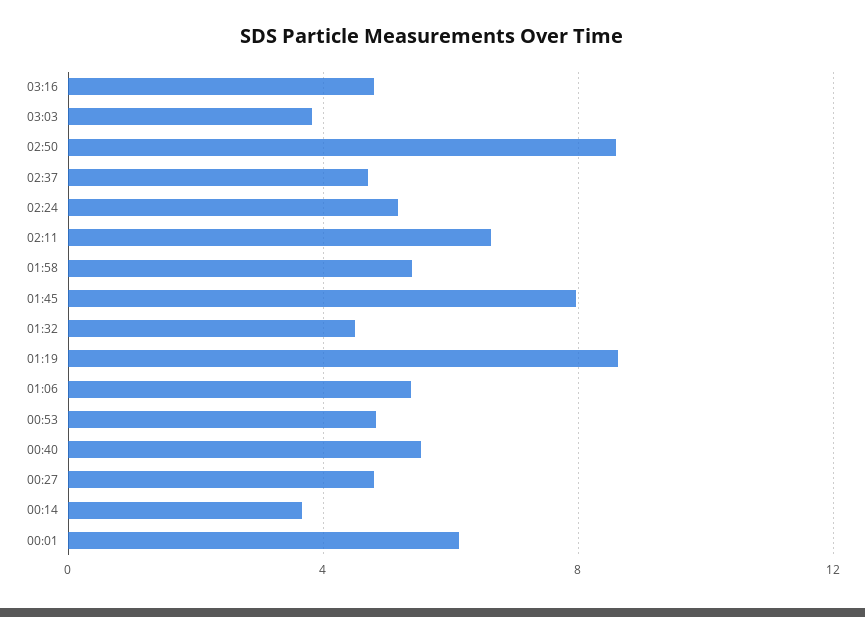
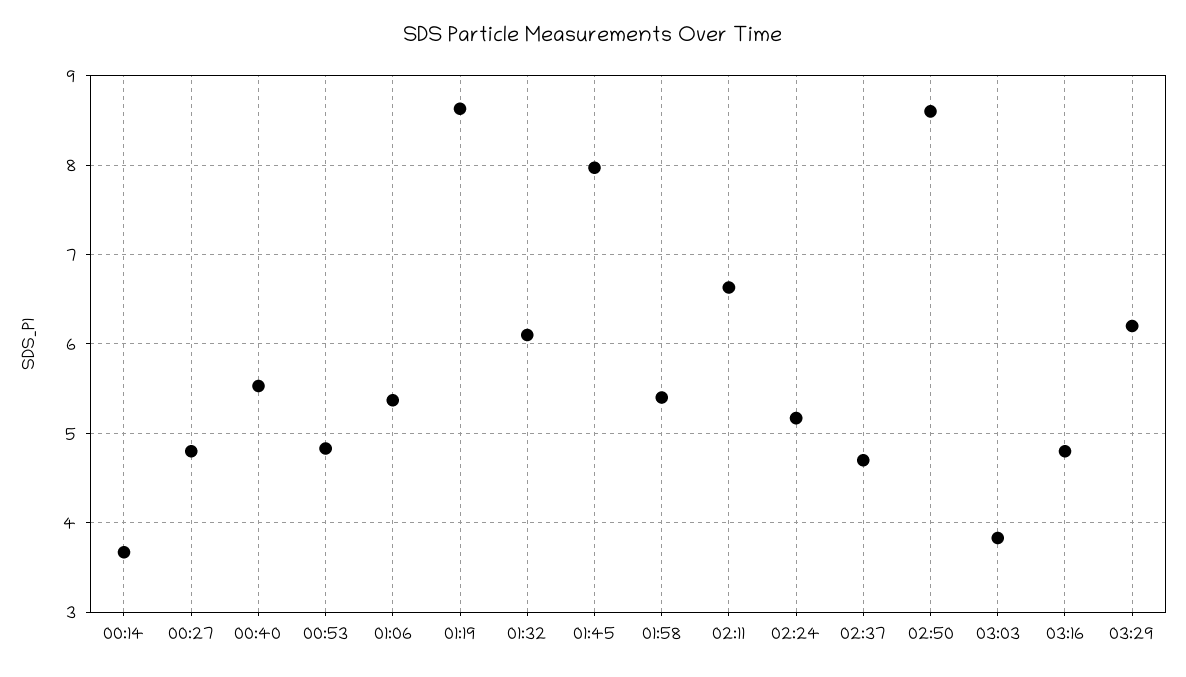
01:32: 4.5 -> 6.1
00:01: 6 -> none
03:29: none -> 6.2

